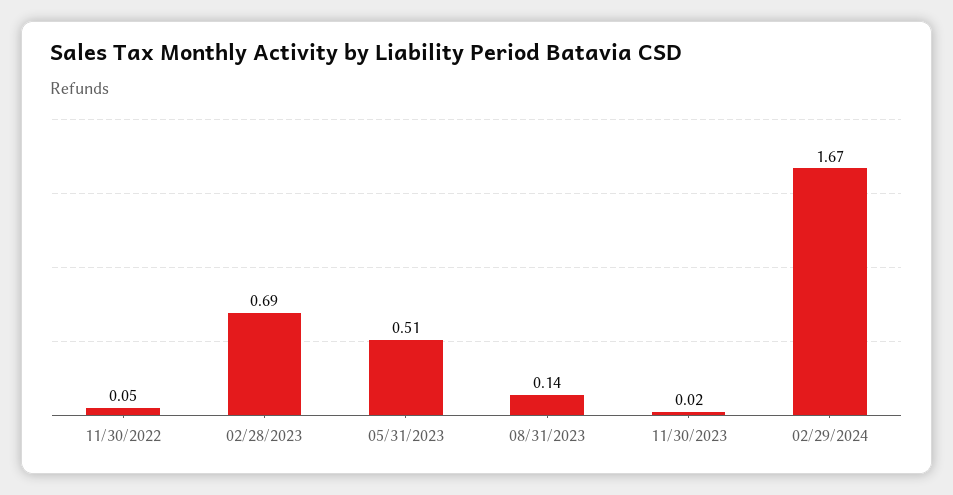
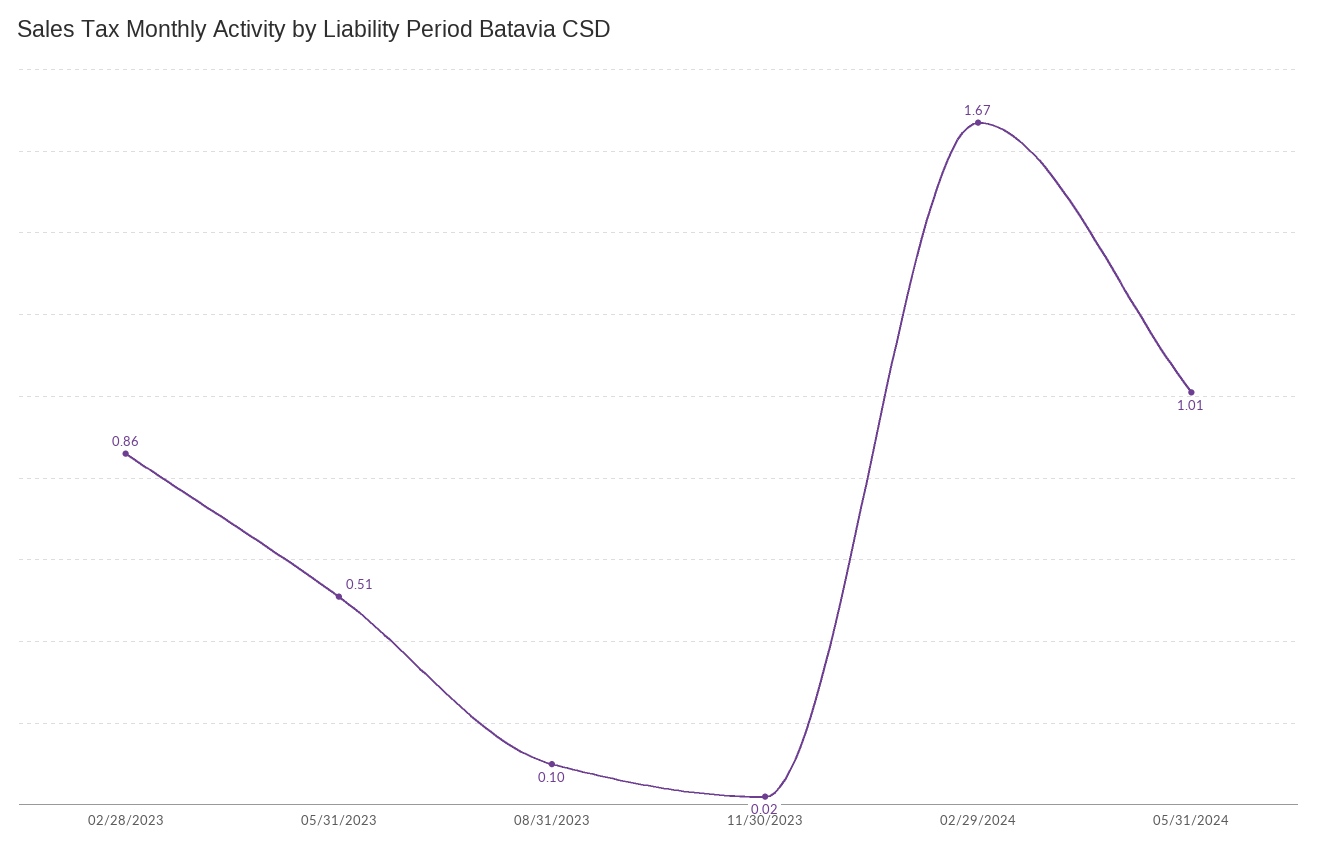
11/30/2022: 0.05 -> none
02/28/2023: 0.69 -> 0.86
08/31/2023: 0.14 -> 0.1
05/31/2024: none -> 1.01

